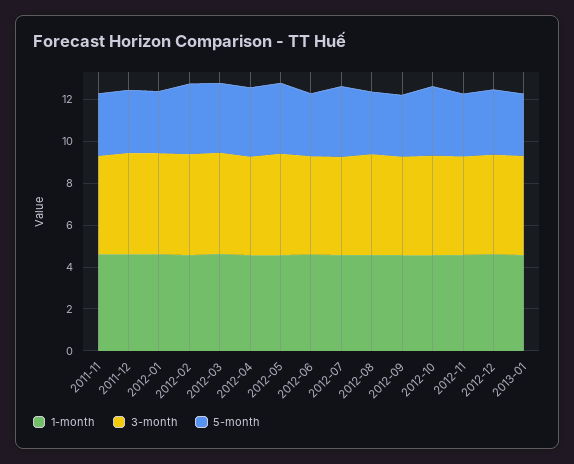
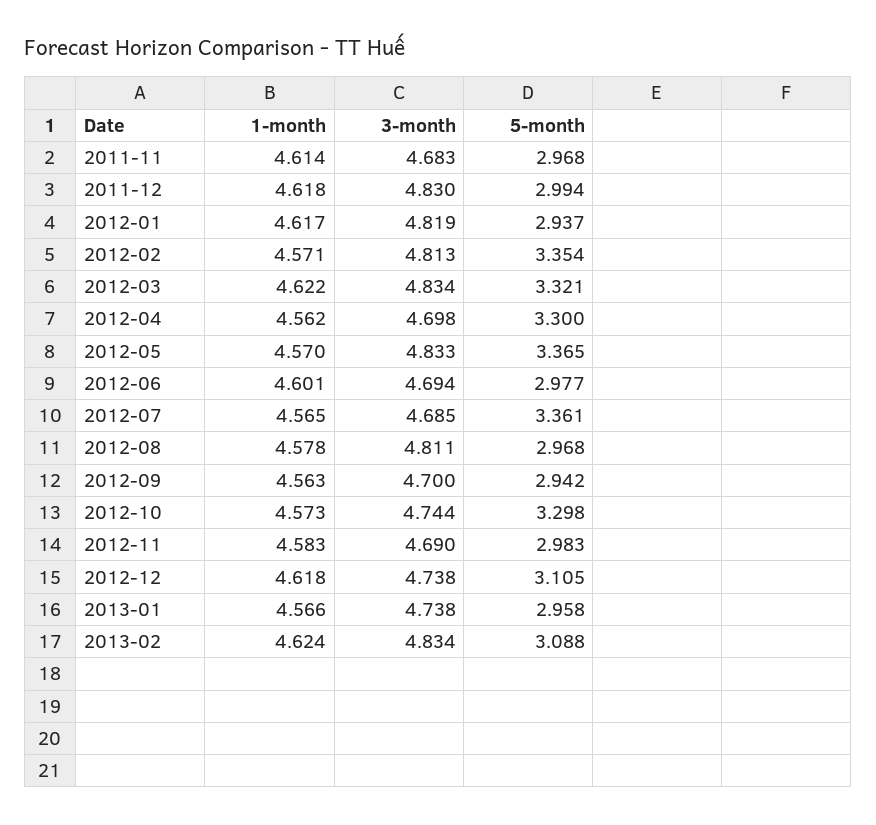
1-month, 2013-02: none -> 4.624
3-month, 2013-02: none -> 4.834
5-month, 2013-02: none -> 3.088

